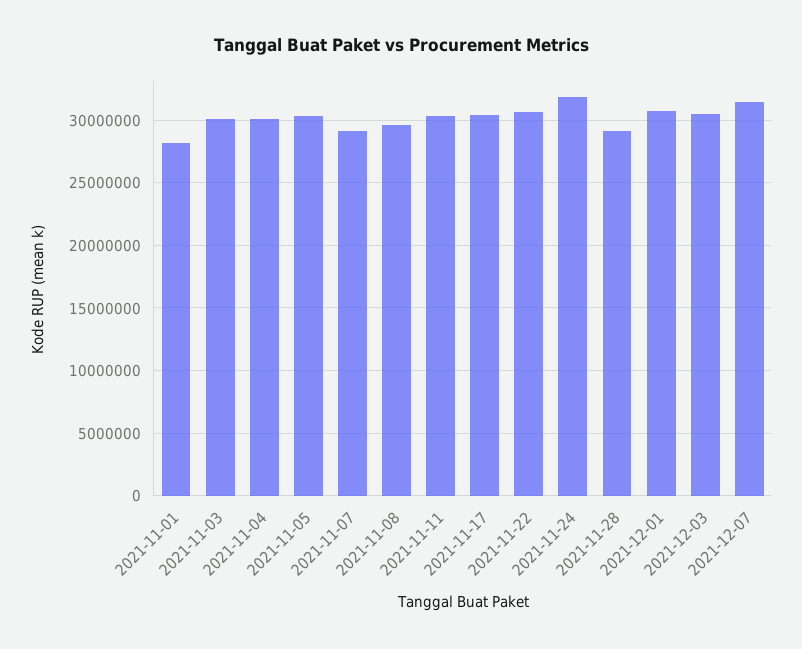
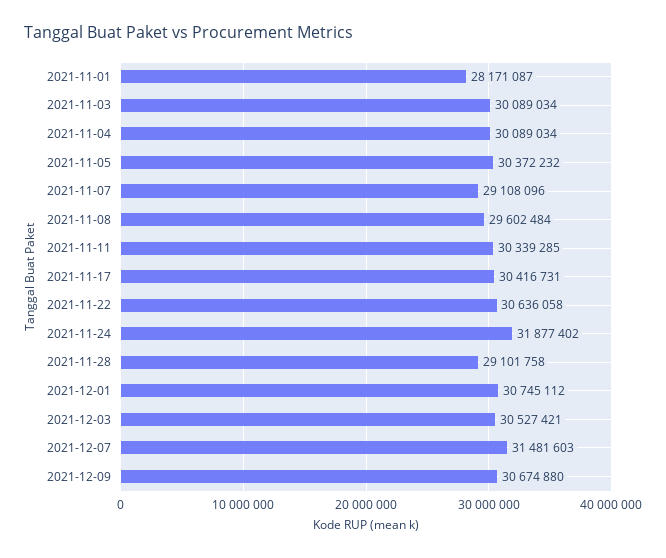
2021-12-09: none -> 30674880

